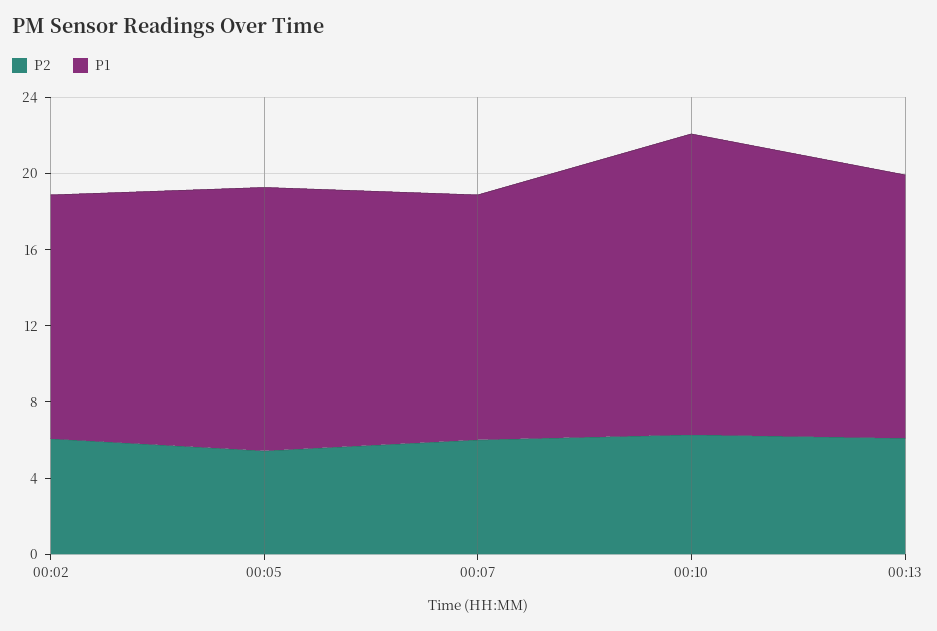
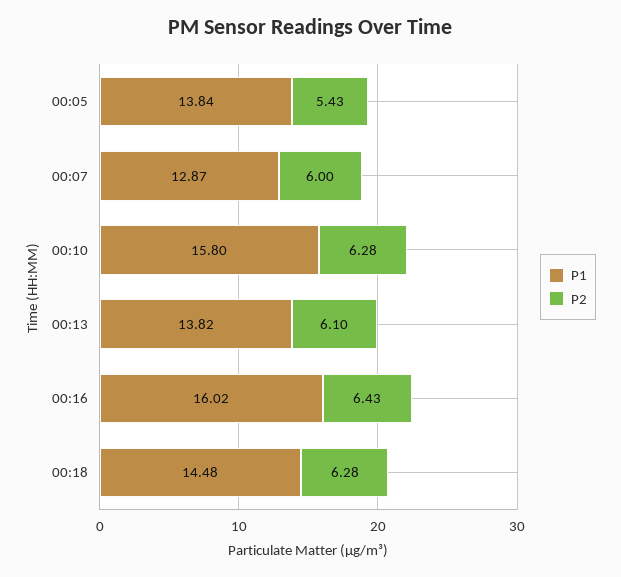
P2, 00:02: 6 -> none
P1, 00:02: 13 -> none
P1, 00:16: none -> 16.02
P2, 00:16: none -> 6.43
P1, 00:18: none -> 14.48
P2, 00:18: none -> 6.28

